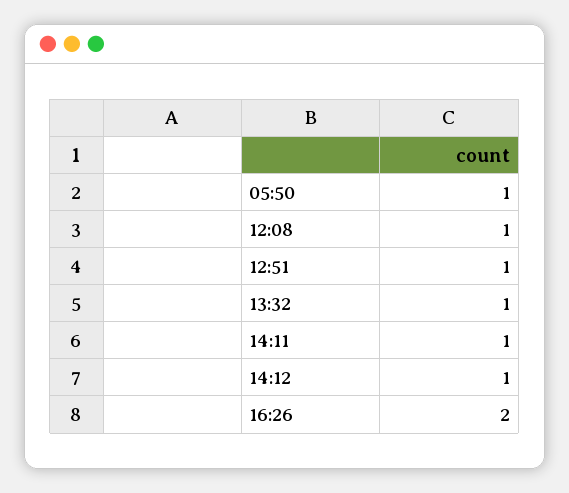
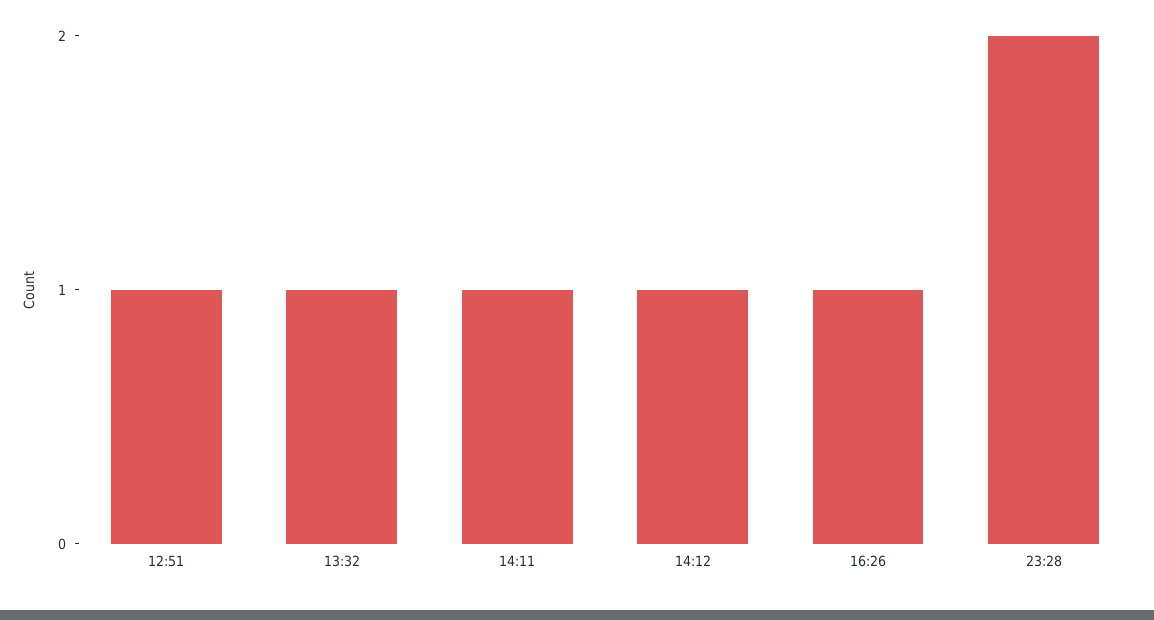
05:50: 1 -> none
12:08: 1 -> none
16:26: 2 -> 1
23:28: none -> 2

